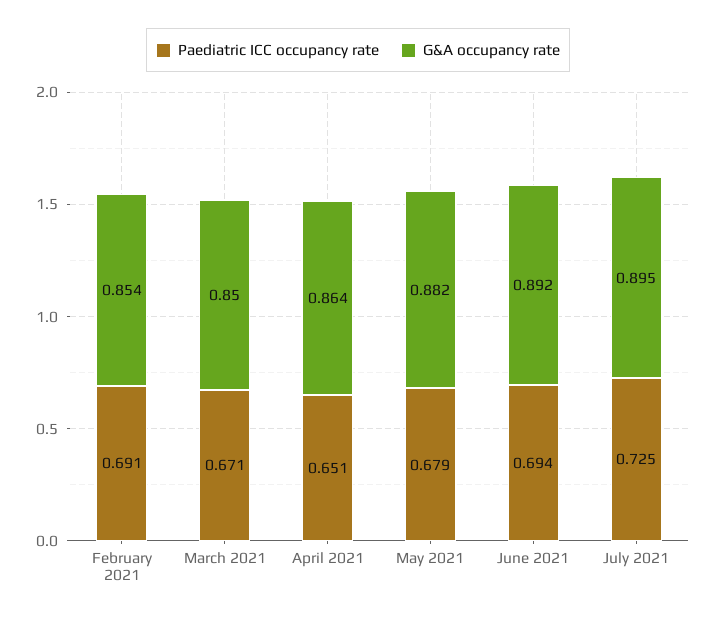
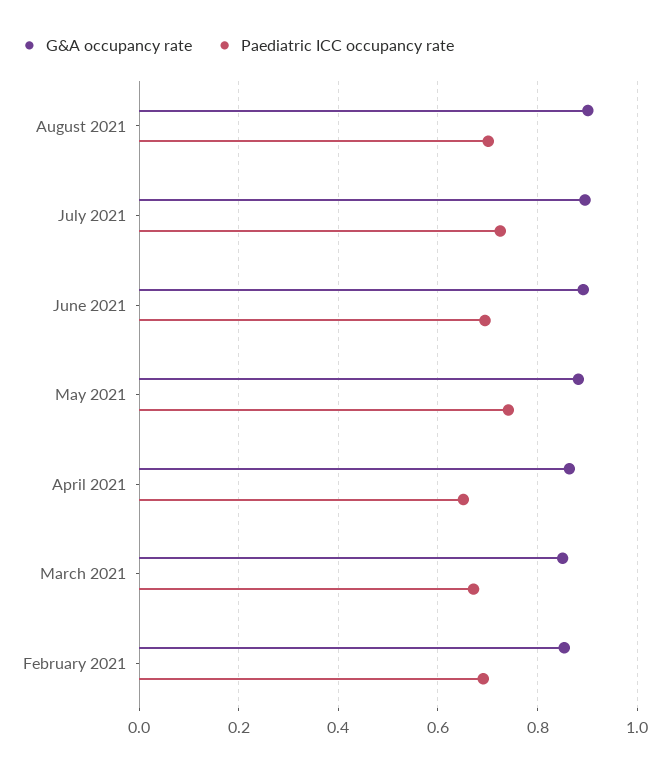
Paediatric ICC occupancy rate, May 2021: 0.679 -> 0.74
G&A occupancy rate, August 2021: none -> 0.9
Paediatric ICC occupancy rate, August 2021: none -> 0.7

